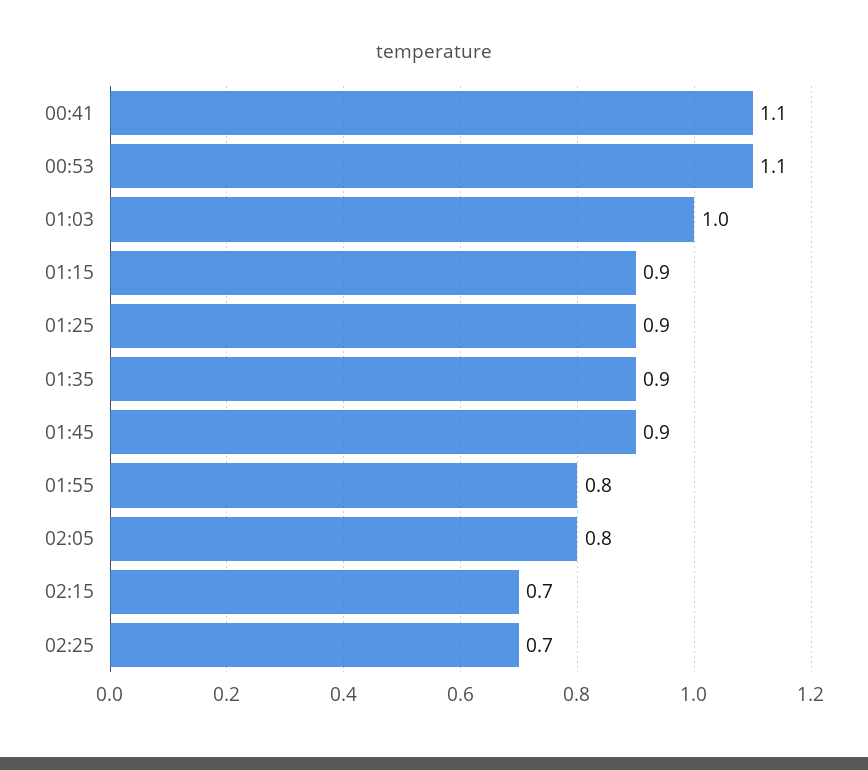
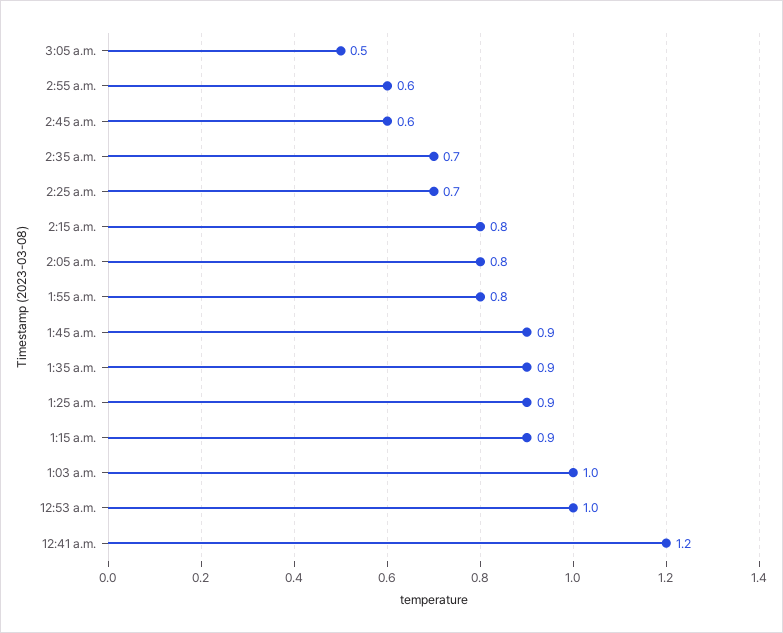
00:41: 1.1 -> 1.2
00:53: 1.1 -> 1
02:15: 0.7 -> 0.8
3:05 a.m.: none -> 0.5
2:55 a.m.: none -> 0.6
2:45 a.m.: none -> 0.6
2:35 a.m.: none -> 0.7

